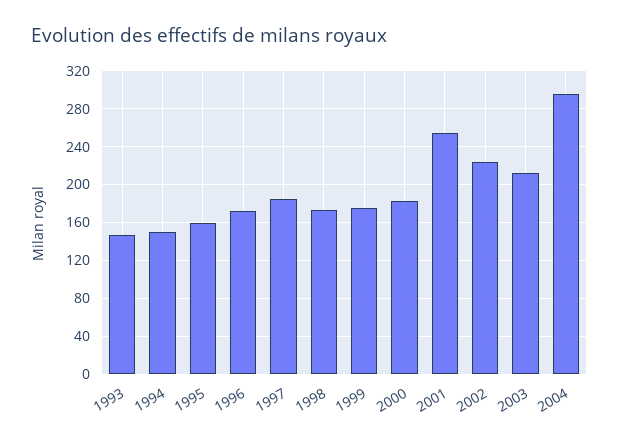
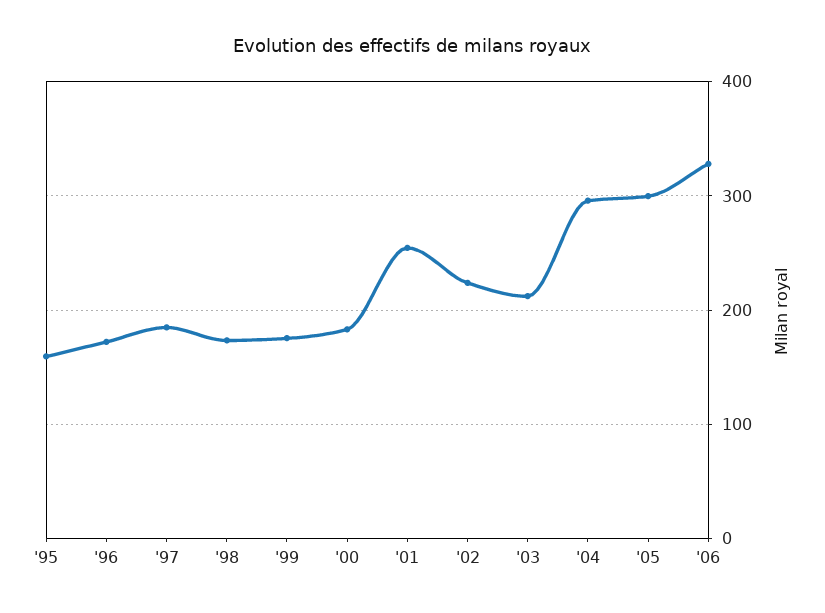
1993: 150 -> none
1994: 150 -> none
'05: none -> 300
'06: none -> 330

